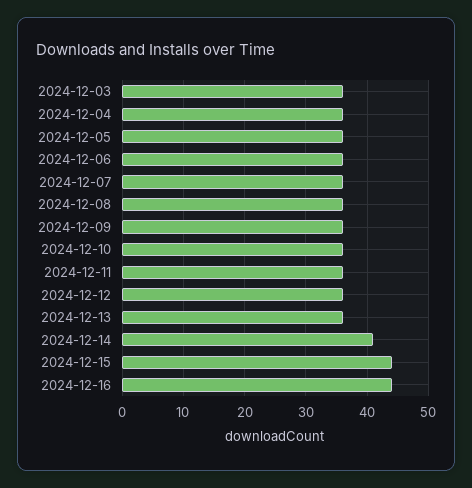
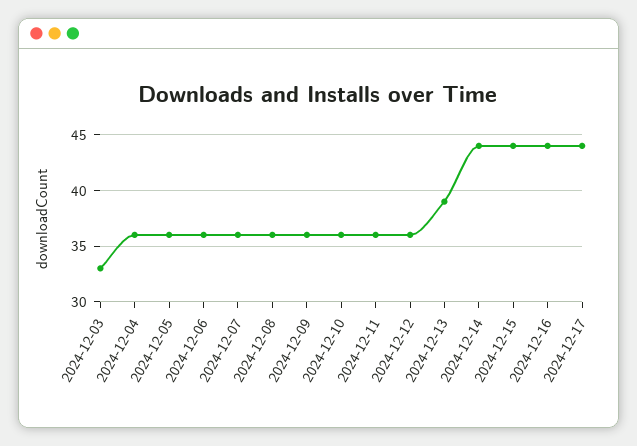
2024-12-03: 36 -> 33
2024-12-13: 36 -> 39
2024-12-14: 41 -> 44
2024-12-17: none -> 44

